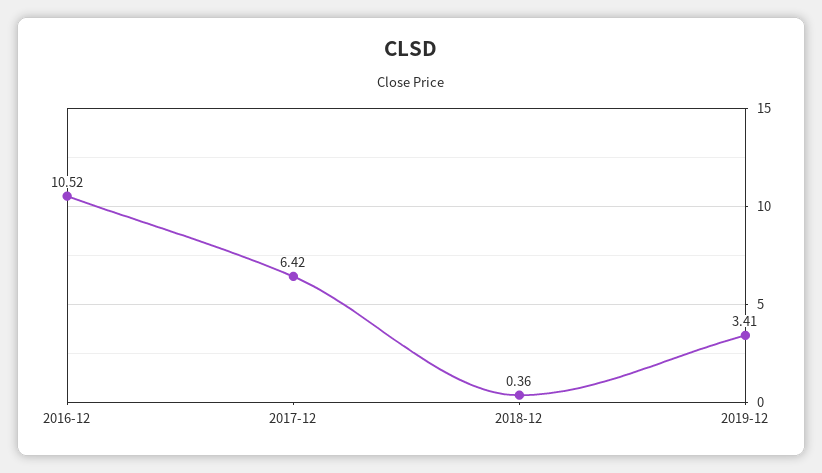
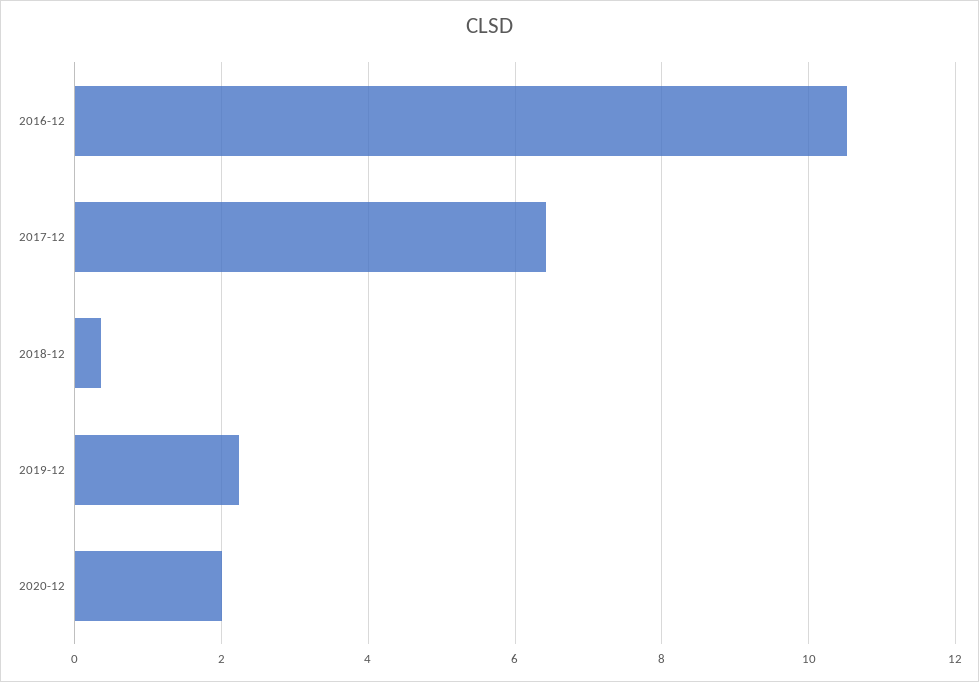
2019-12: 3.41 -> 2.2
2020-12: none -> 2

